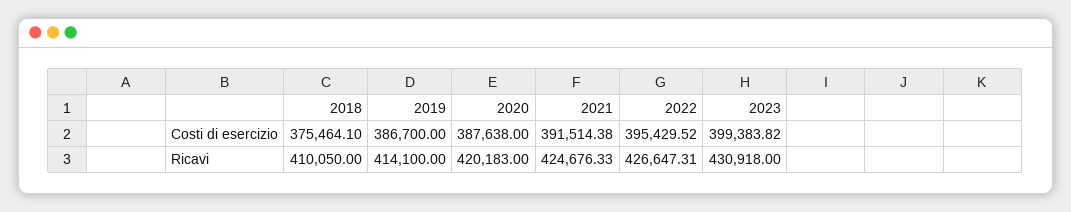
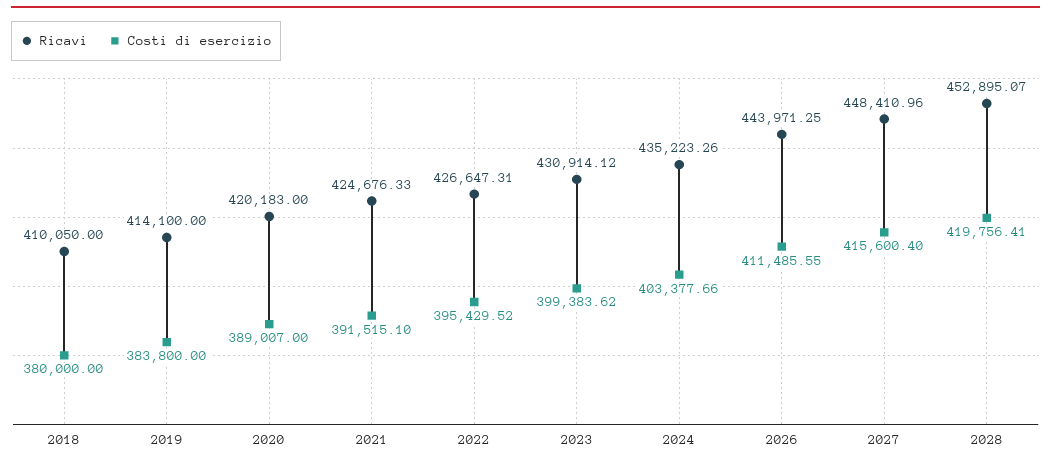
Costi di esercizio, 2018: 375464.1 -> 380000
Costi di esercizio, 2019: 386700 -> 383800
Costi di esercizio, 2020: 387638 -> 389007
Costi di esercizio, 2021: 391514.38 -> 391515.1
Costi di esercizio, 2023: 399383.82 -> 399383.62
Ricavi, 2023: 430918 -> 430914.12
Ricavi, 2024: none -> 435223.26
Costi di esercizio, 2024: none -> 403377.66
Ricavi, 2026: none -> 443971.25
Costi di esercizio, 2026: none -> 411485.55
Ricavi, 2027: none -> 448410.96
Costi di esercizio, 2027: none -> 415600.4
Ricavi, 2028: none -> 452895.07
Costi di esercizio, 2028: none -> 419756.41

